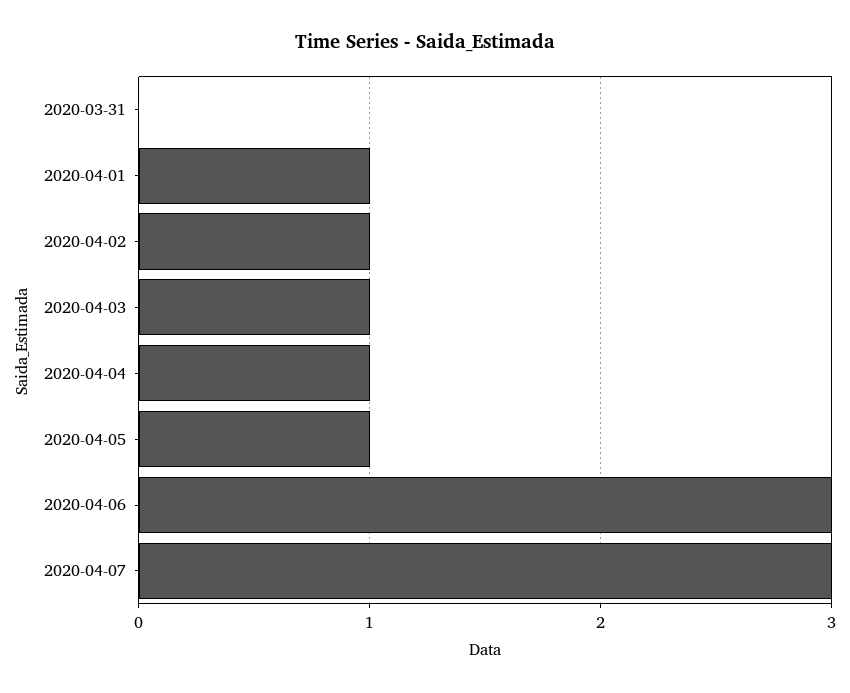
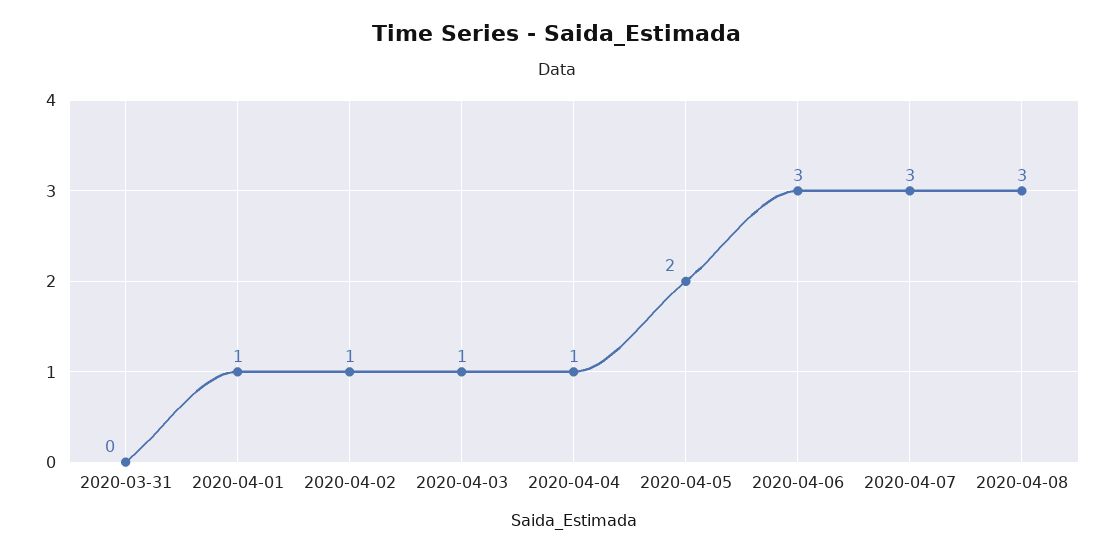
2020-04-05: 1 -> 2
2020-04-08: none -> 3

